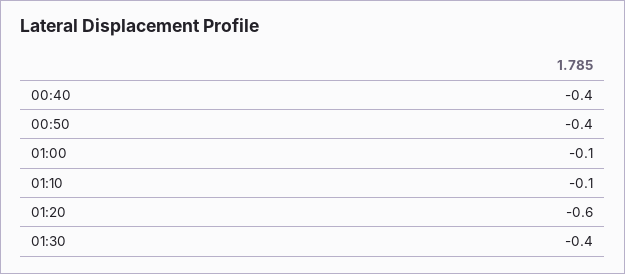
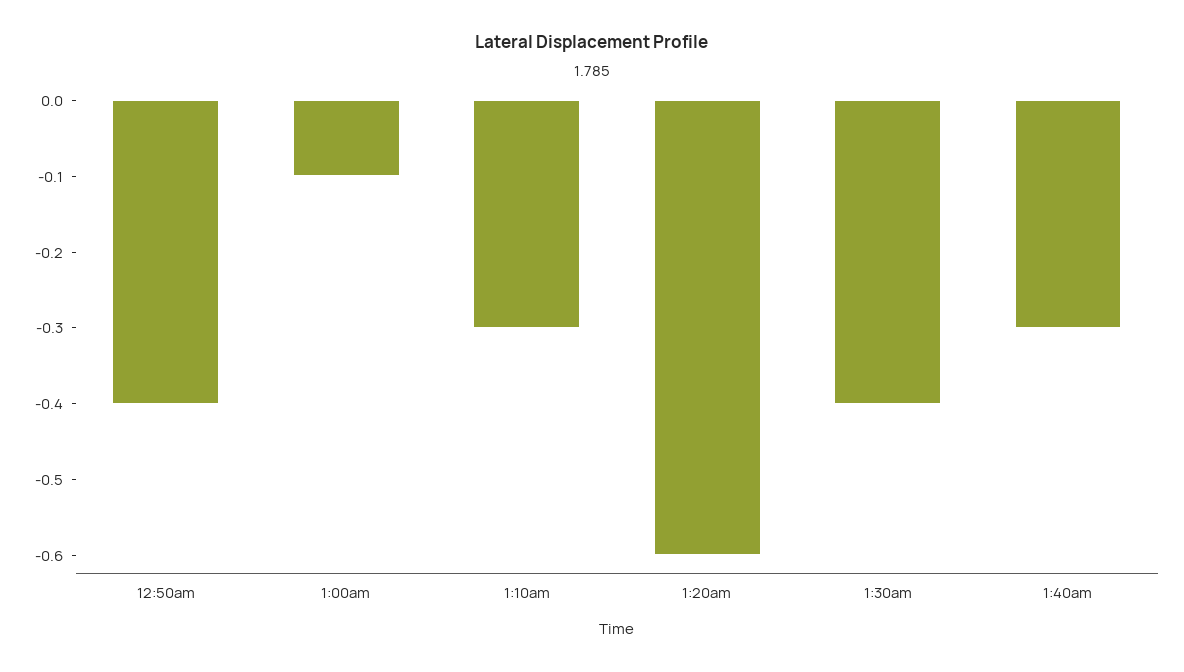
00:40: -0.4 -> none
01:10: -0.1 -> -0.3
1:40am: none -> -0.3

